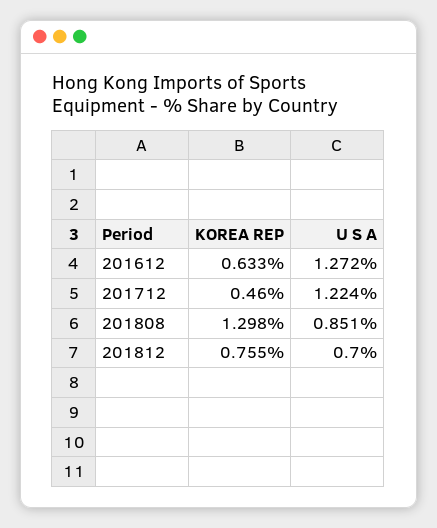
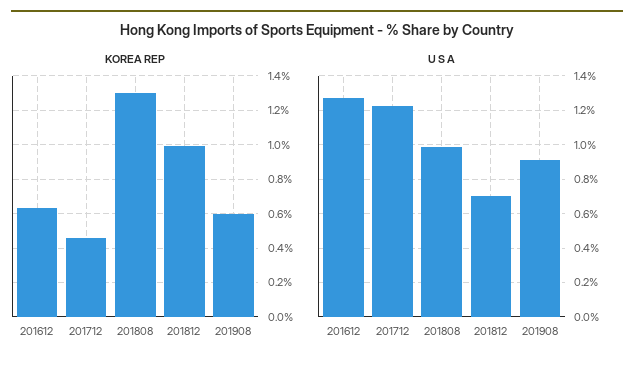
U S A, 201808: 0.851 -> 1
KOREA REP, 201812: 0.755 -> 1
KOREA REP, 201908: none -> 0.6
U S A, 201908: none -> 0.9

